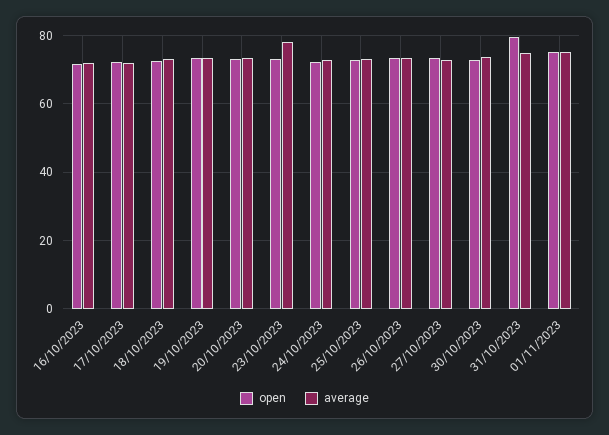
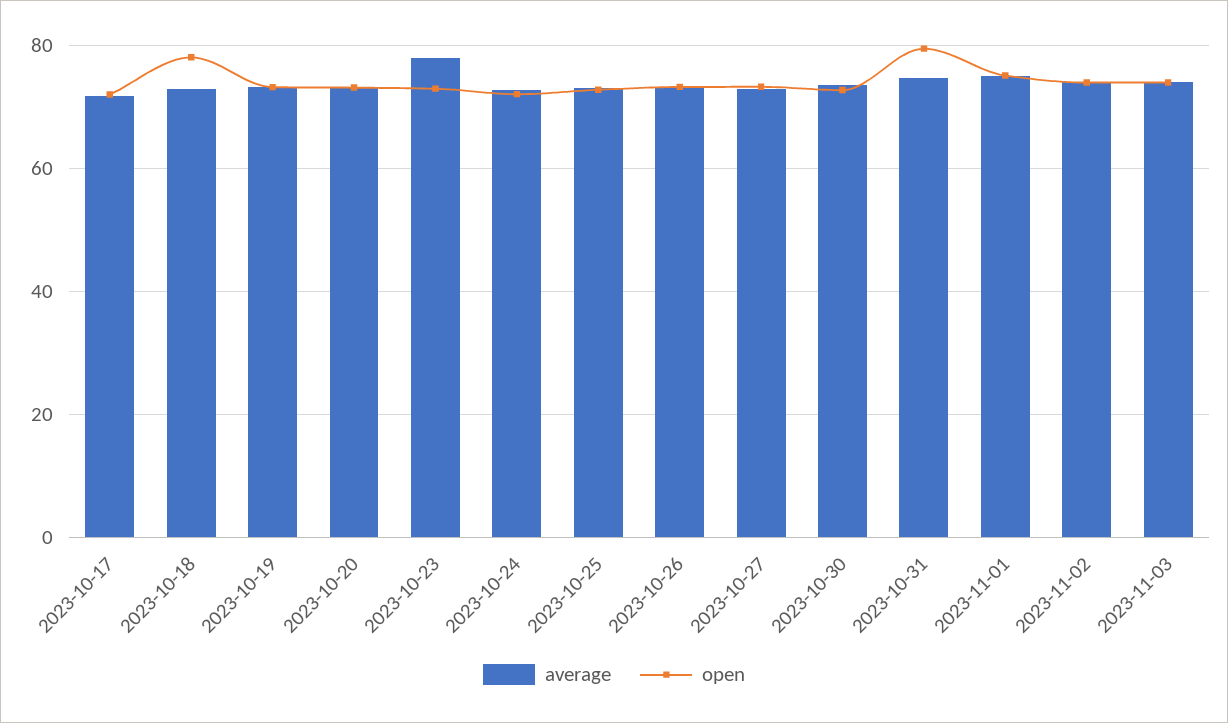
open, 16/10/2023: 72 -> none
average, 16/10/2023: 72 -> none
open, 18/10/2023: 72 -> 78
average, 2023-11-02: none -> 74
open, 2023-11-02: none -> 74
average, 2023-11-03: none -> 74
open, 2023-11-03: none -> 74

